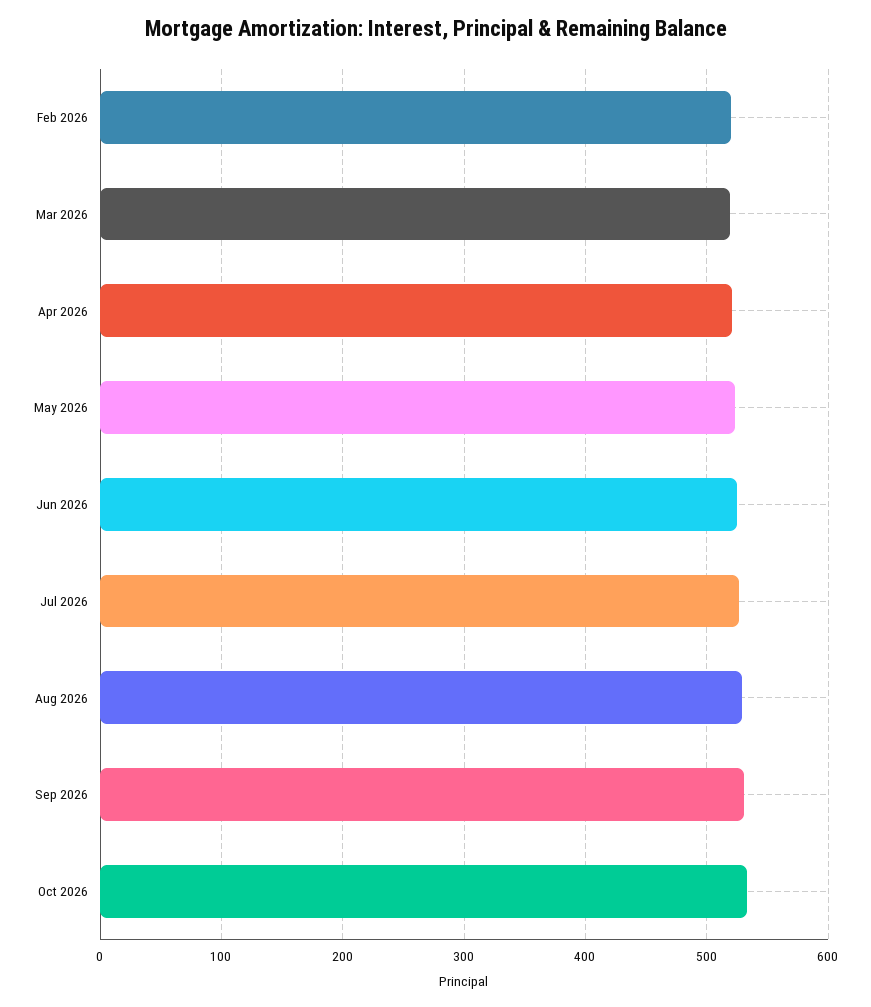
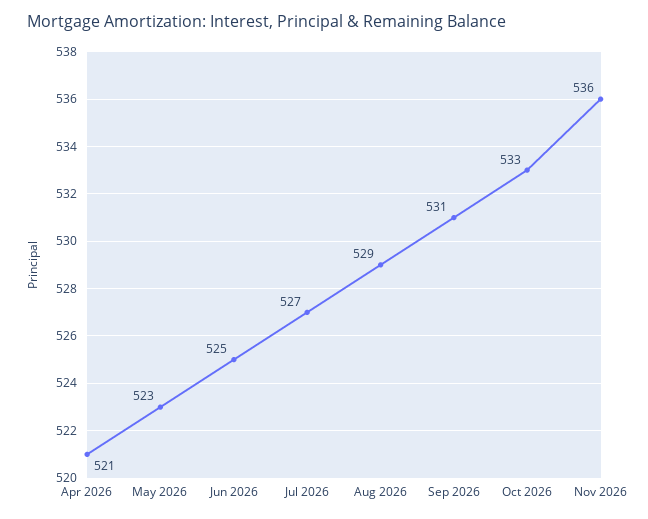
Feb 2026: 520 -> none
Mar 2026: 520 -> none
Nov 2026: none -> 536

